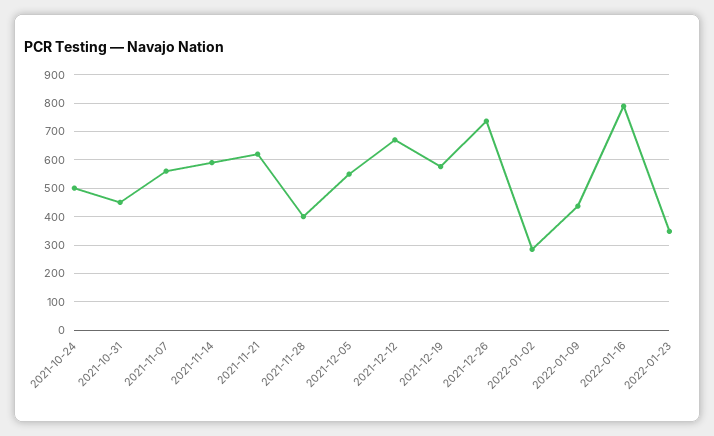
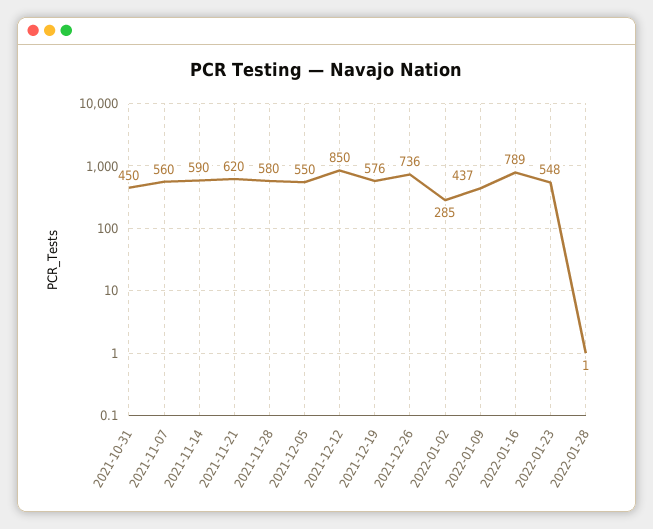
2021-10-24: 500 -> none
2021-11-28: 400 -> 580
2021-12-12: 675 -> 850
2022-01-23: 350 -> 548
2022-01-28: none -> 1

